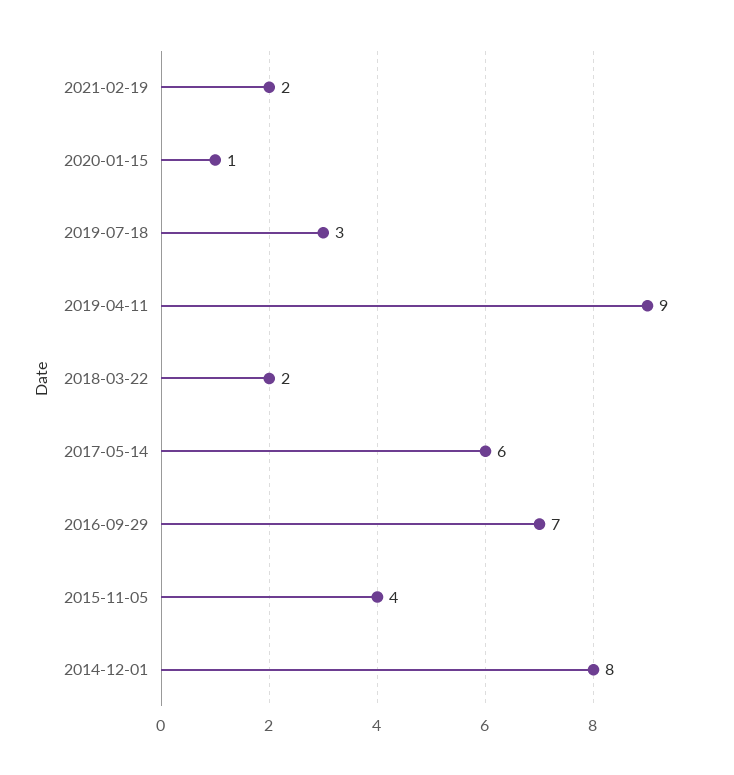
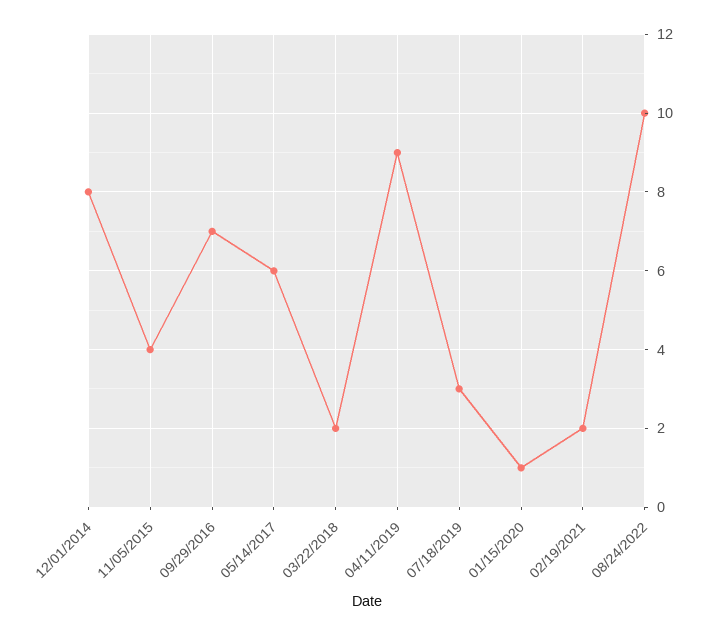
08/24/2022: none -> 10

